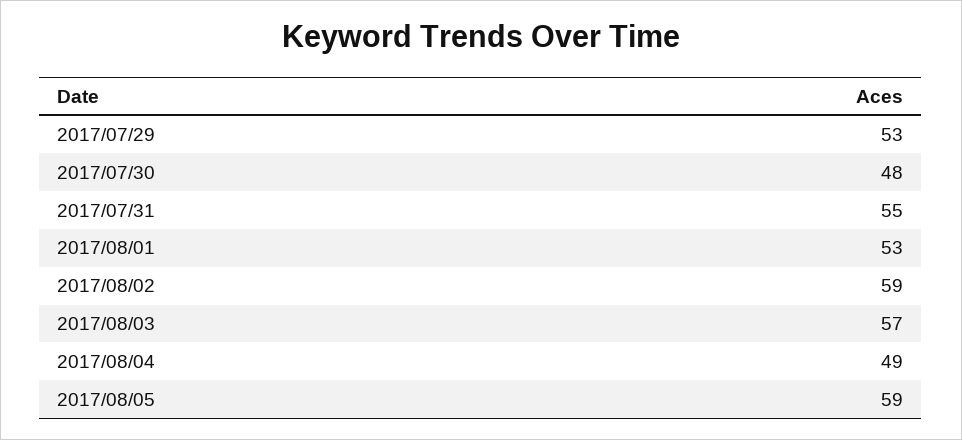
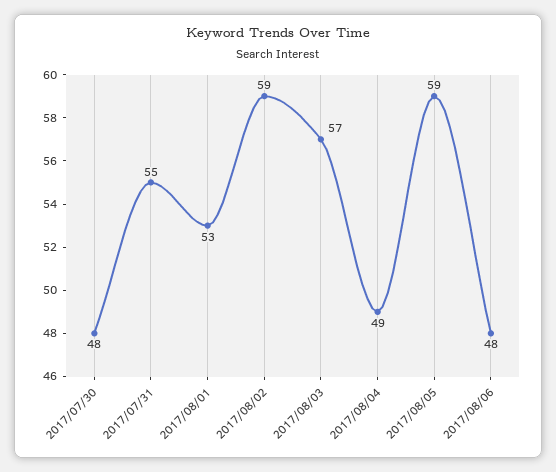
2017/07/29: 53 -> none
2017/08/06: none -> 48

